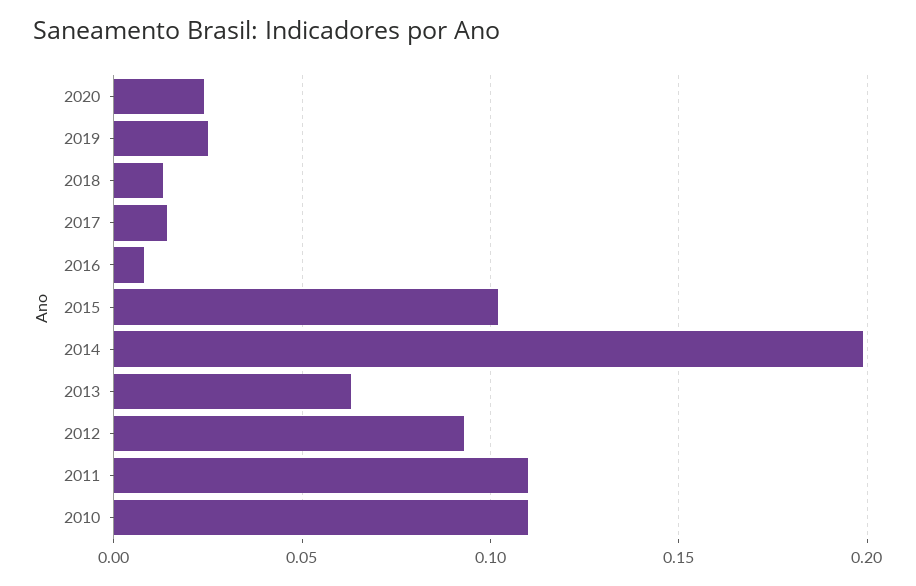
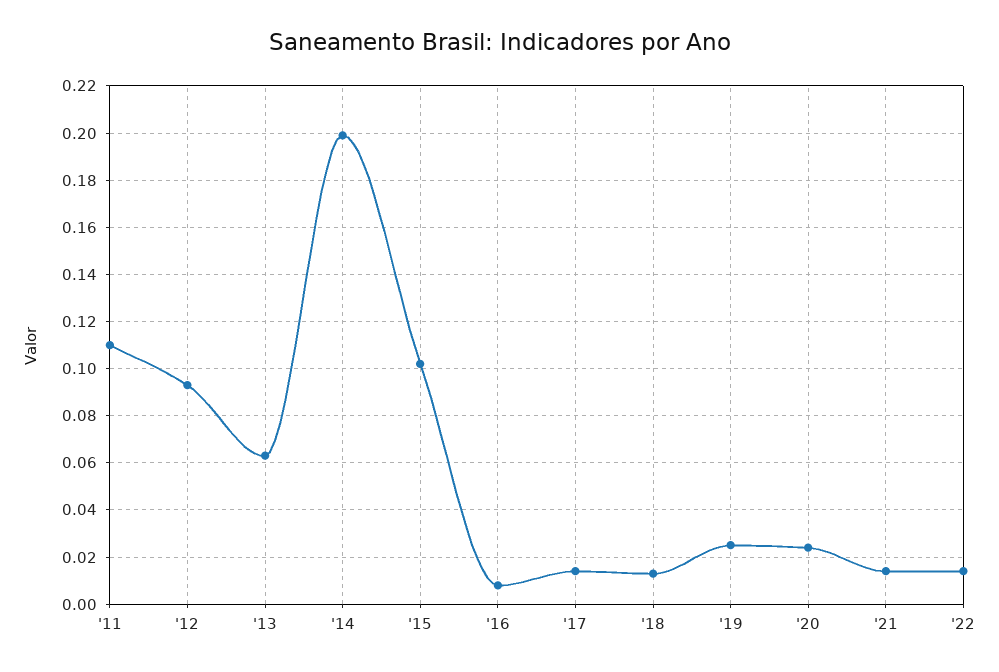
2010: 0.11 -> none
'21: none -> 0.015
'22: none -> 0.015

